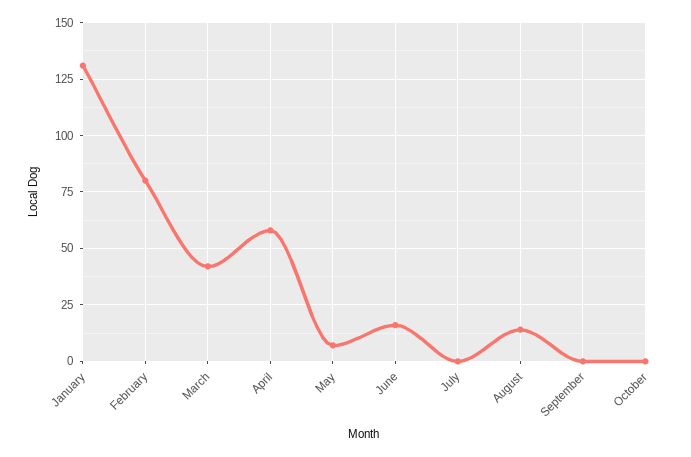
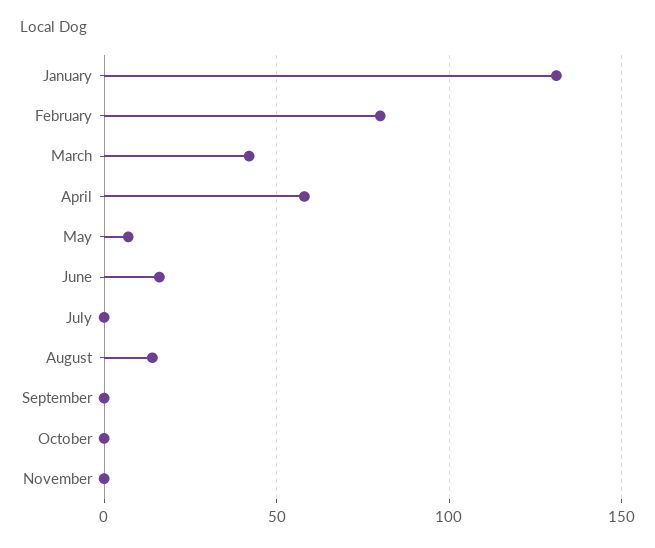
November: none -> 0

